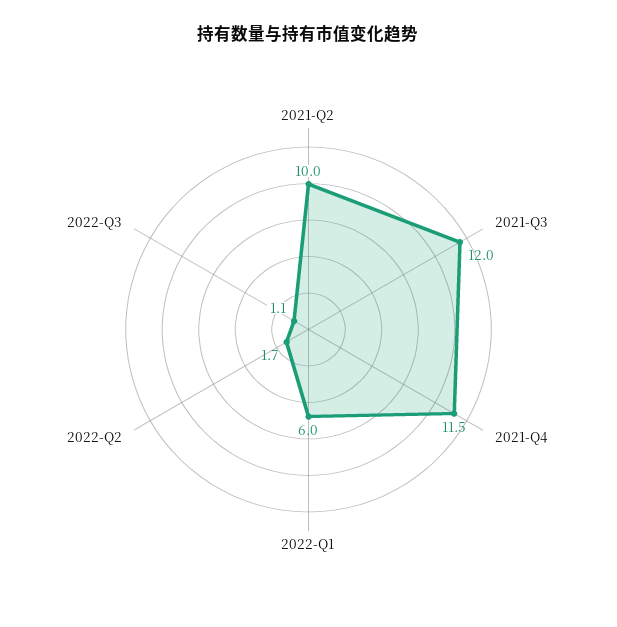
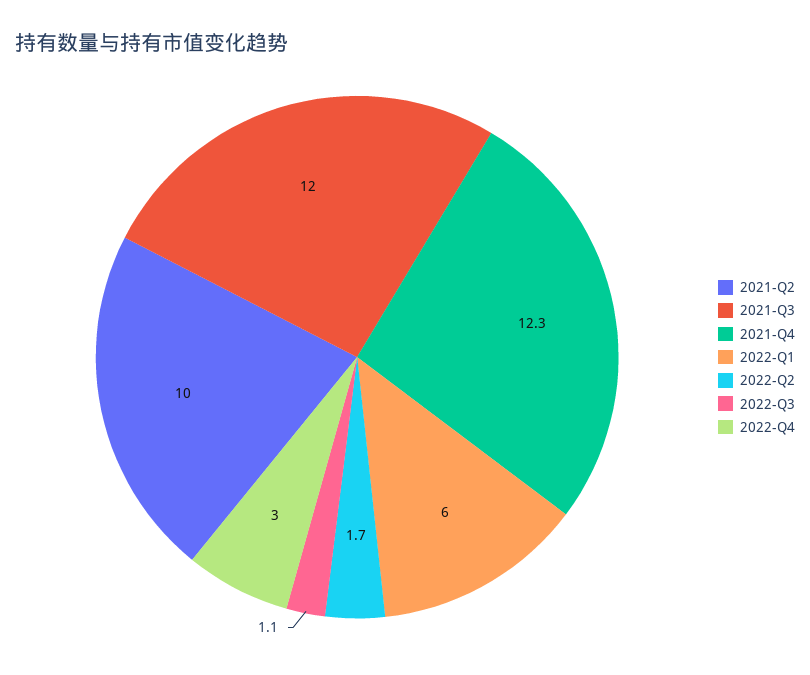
2021-Q4: 11.5 -> 12.3
2022-Q4: none -> 3

